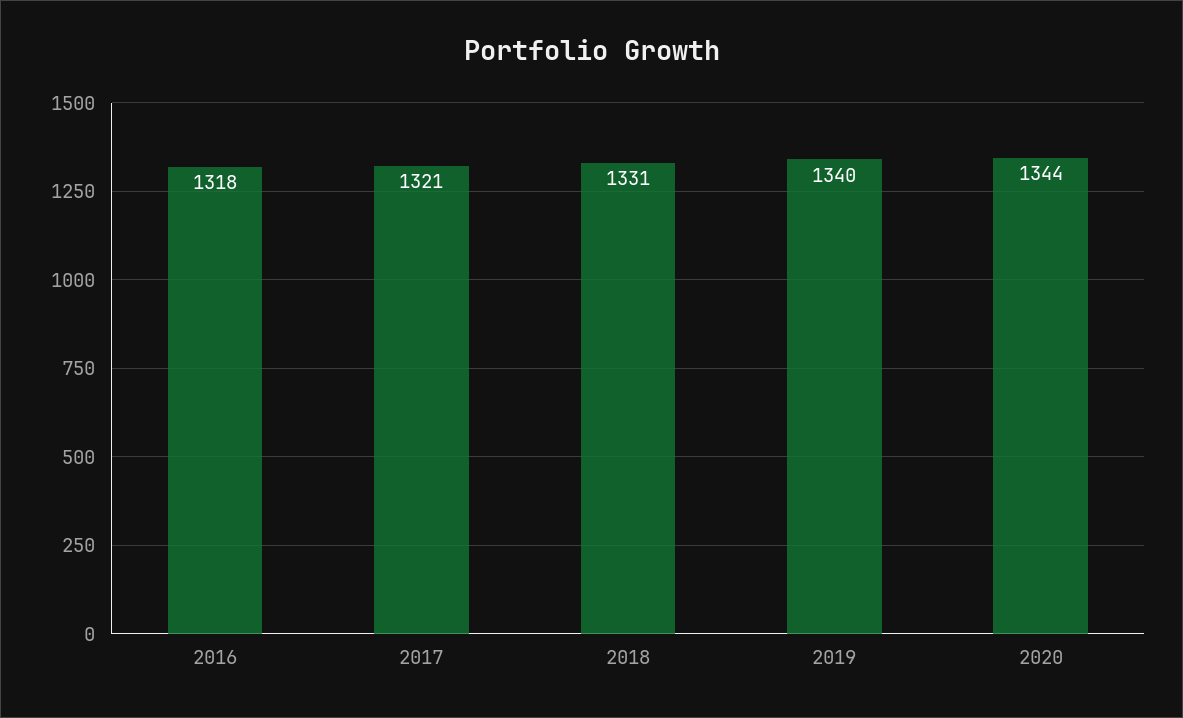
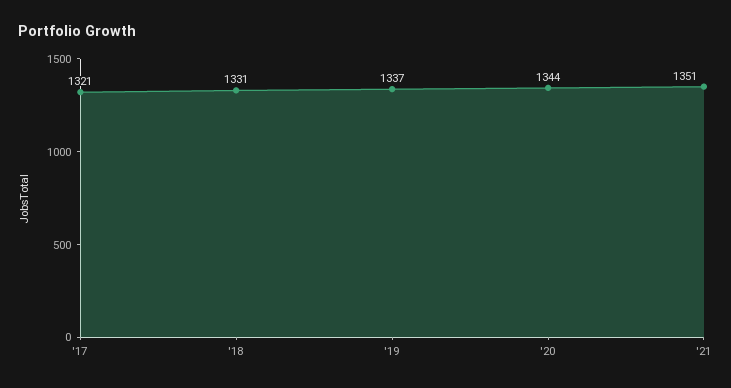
2016: 1318 -> none
2019: 1340 -> 1337
'21: none -> 1351

